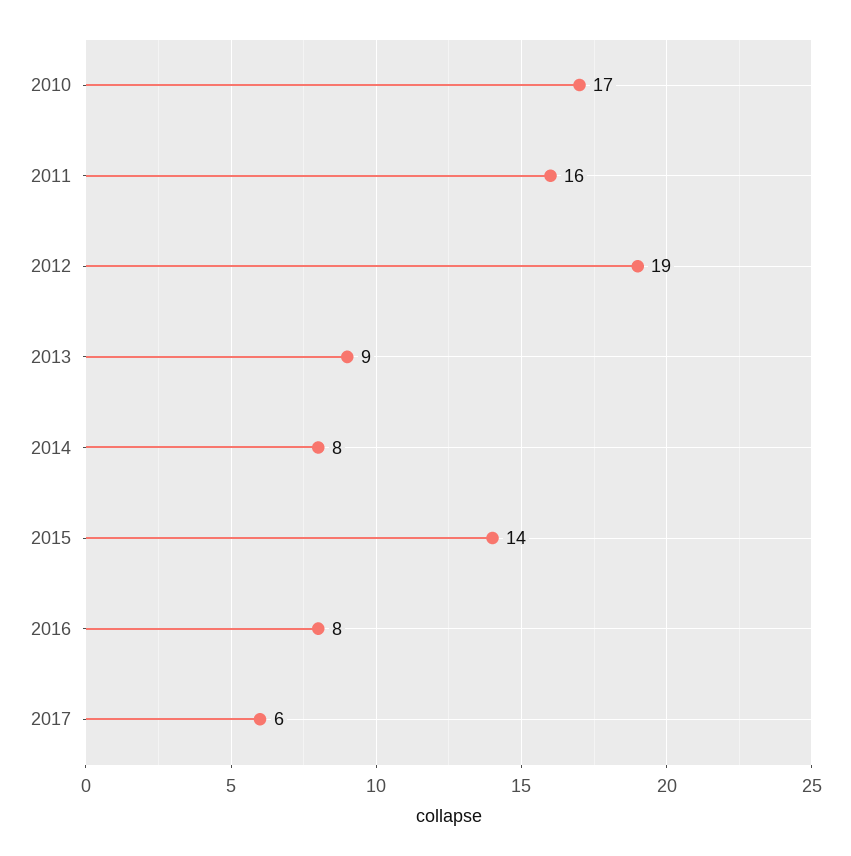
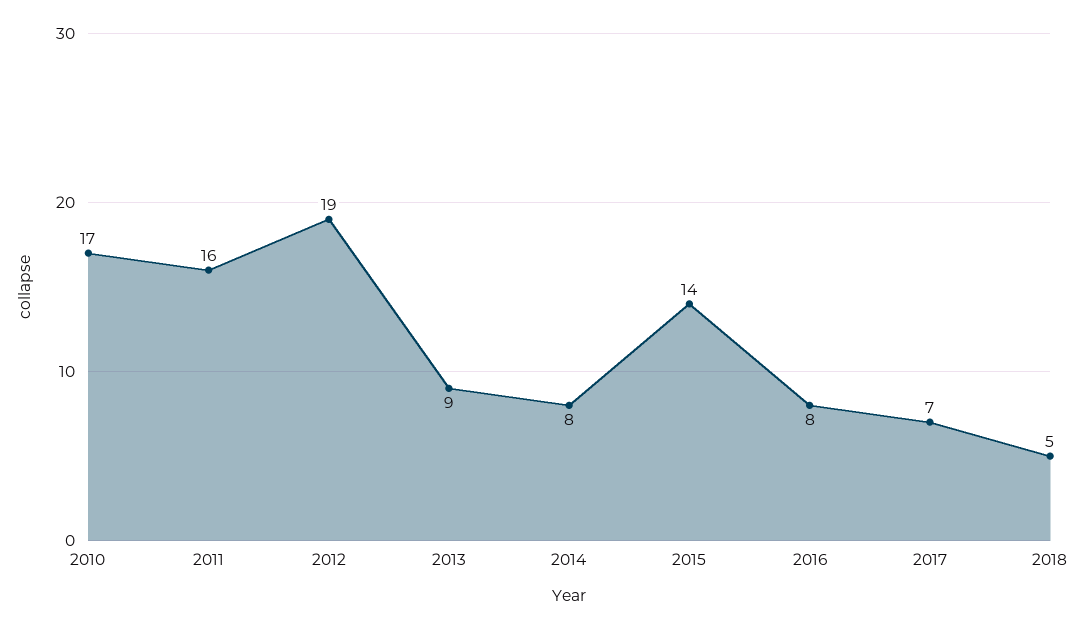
2017: 6 -> 7
2018: none -> 5

